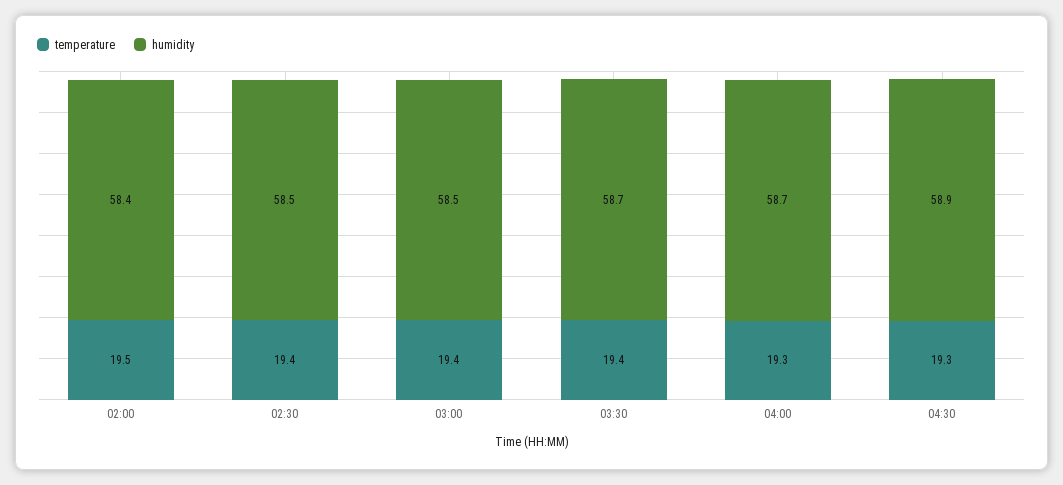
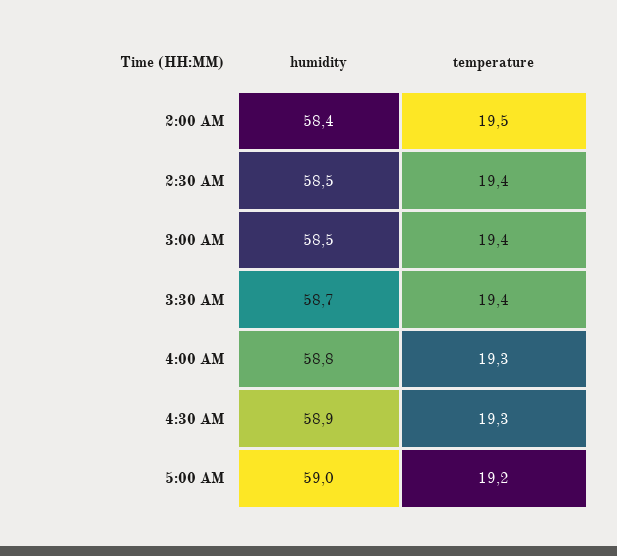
humidity, 04:00: 58.7 -> 58.8
humidity, 5:00 AM: none -> 59
temperature, 5:00 AM: none -> 19.2

